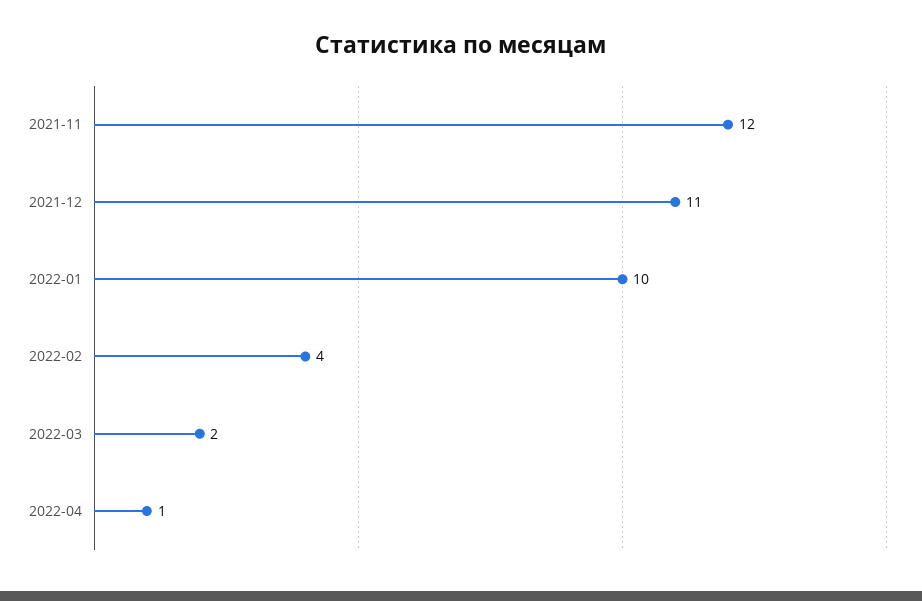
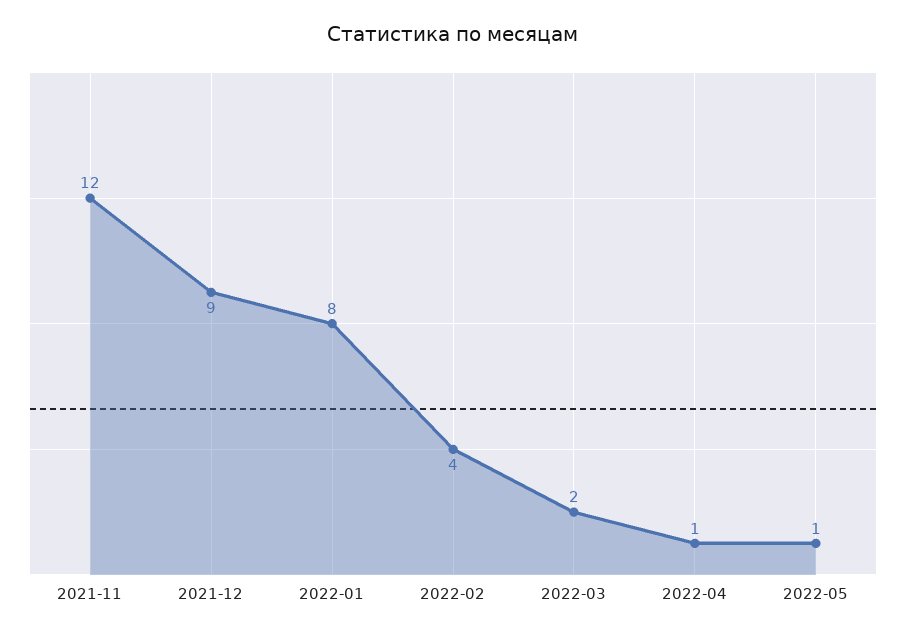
2021-12: 11 -> 9
2022-01: 10 -> 8
2022-05: none -> 1

